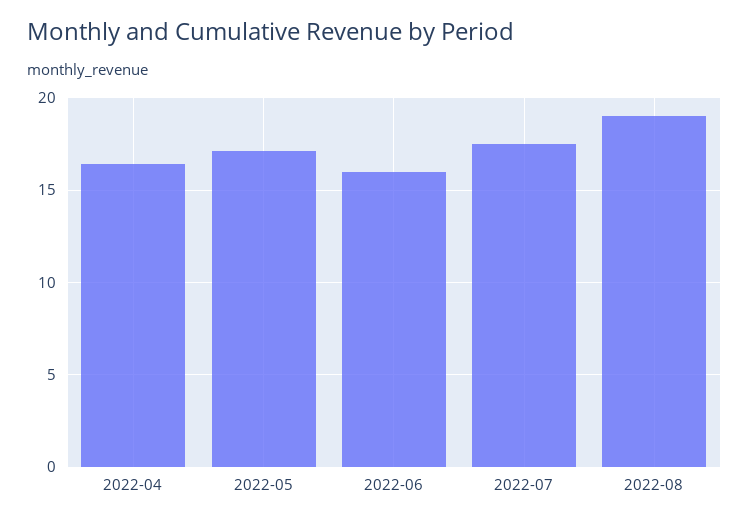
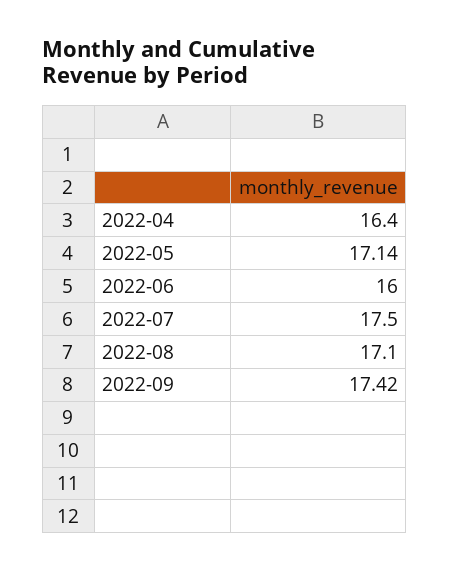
2022-08: 19 -> 17.1
2022-09: none -> 17.42

